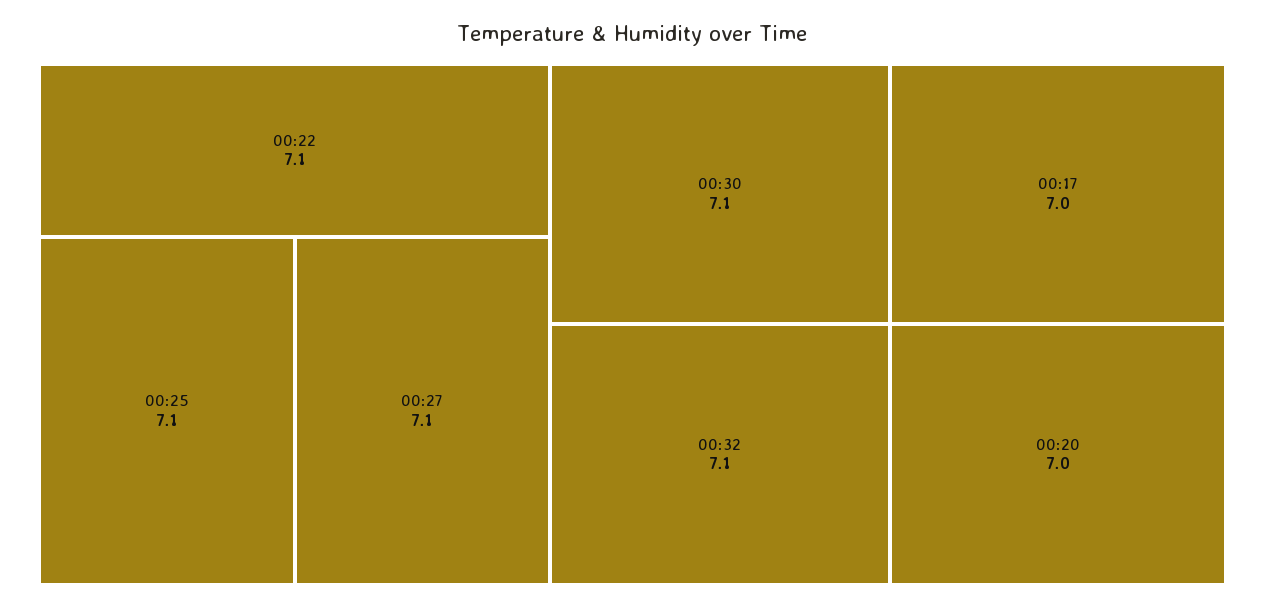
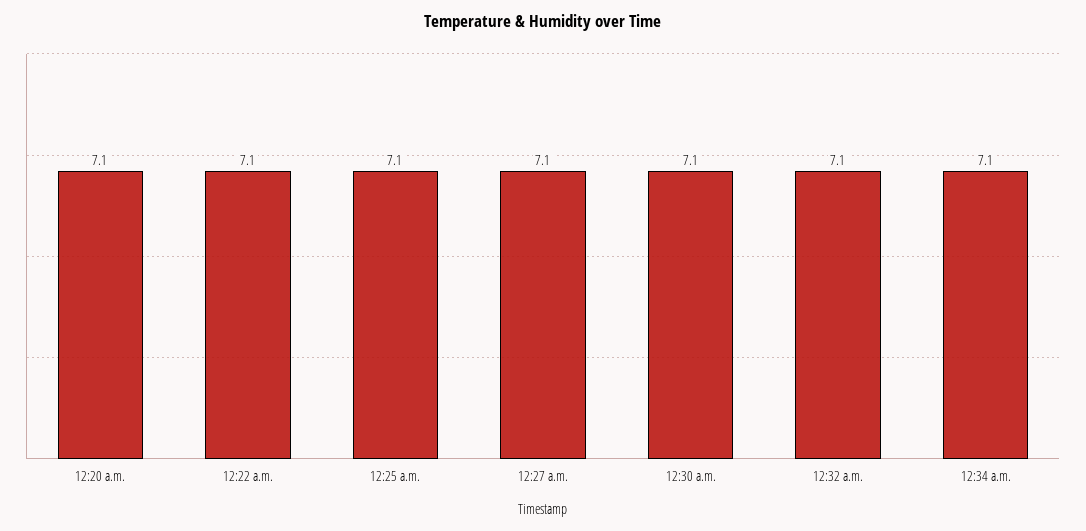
00:17: 7 -> none
00:20: 7 -> 7.1
12:34 a.m.: none -> 7.1

